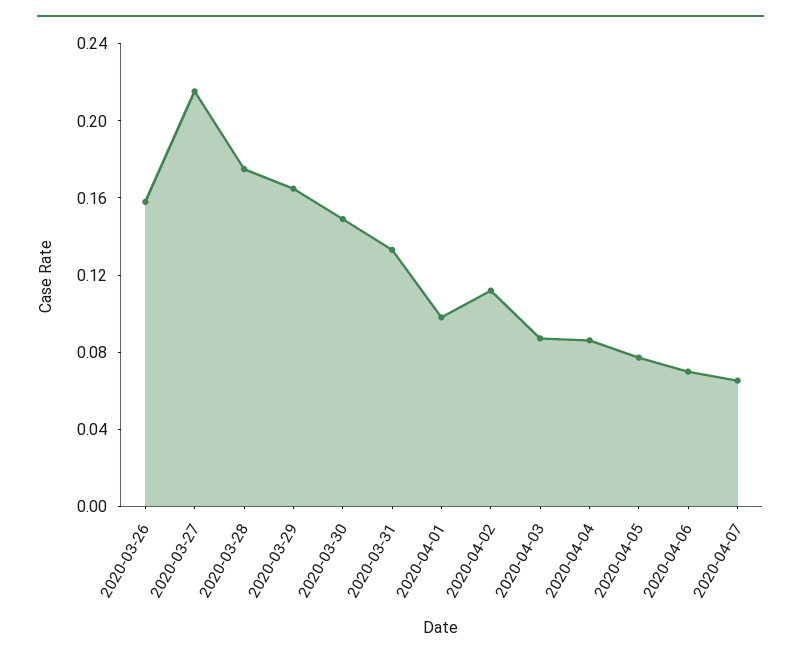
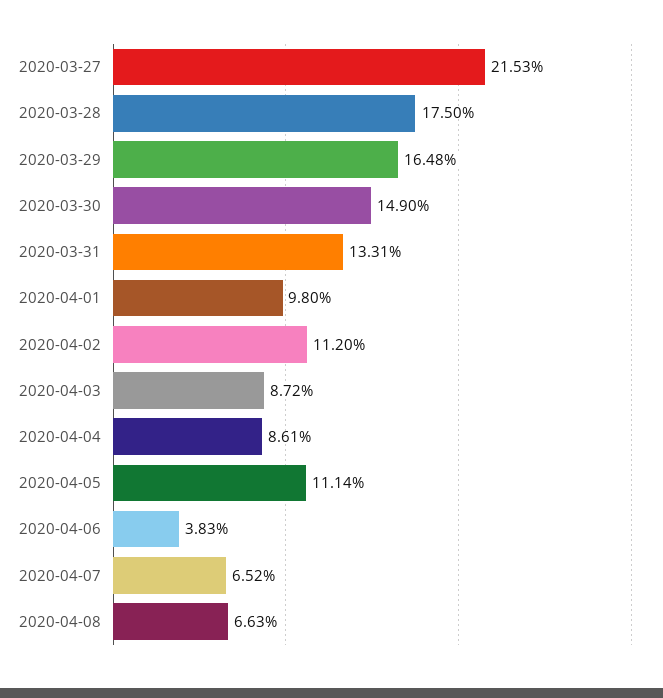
2020-03-26: 0.16 -> none
2020-04-05: 0.08 -> 0.1114
2020-04-06: 0.07 -> 0.0383
2020-04-08: none -> 0.0663

